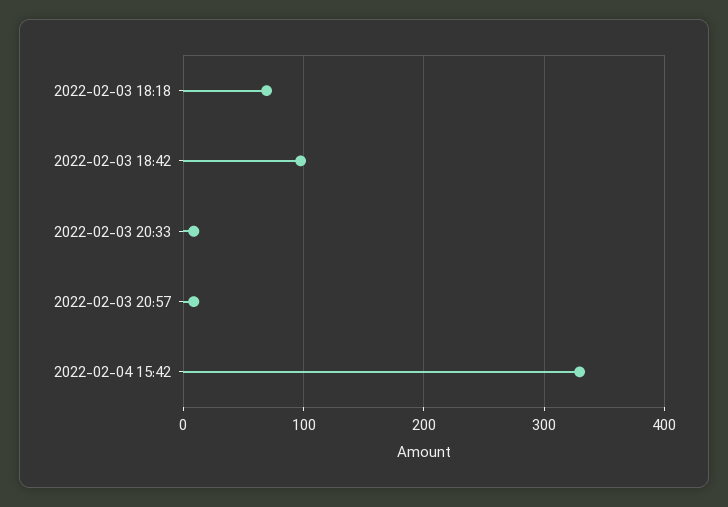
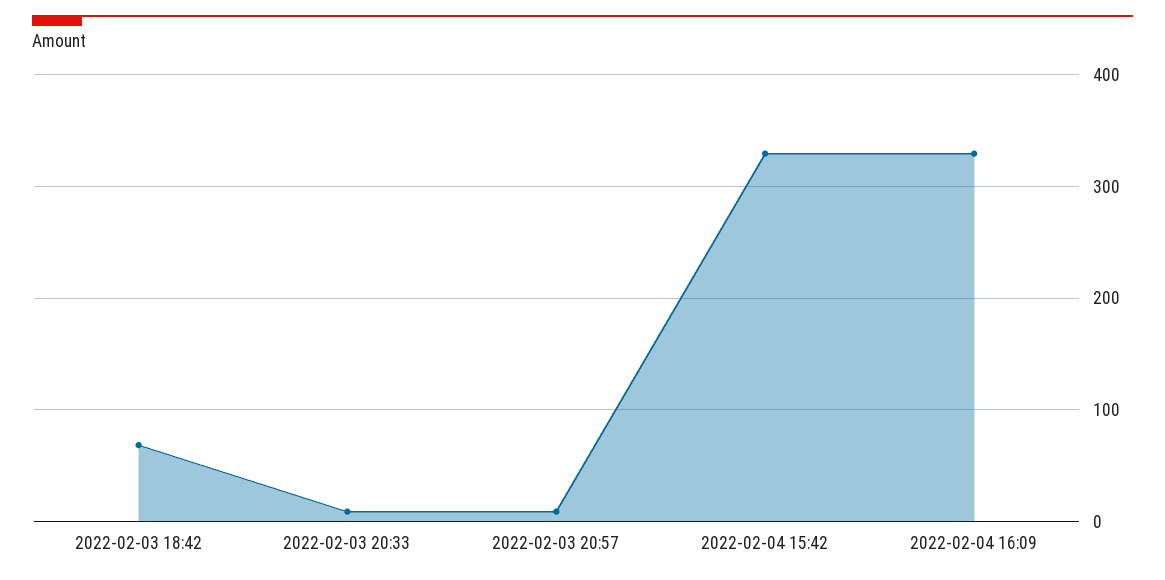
2022-02-03 18:18: 70 -> none
2022-02-03 18:42: 100 -> 70
2022-02-04 16:09: none -> 330

